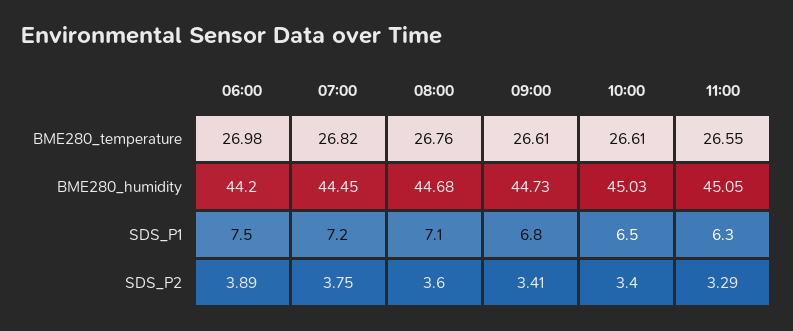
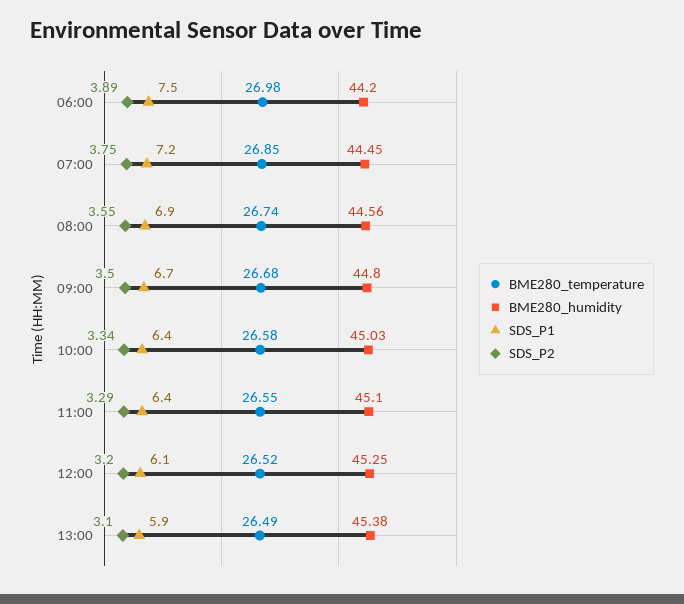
BME280_temperature, 07:00: 26.82 -> 26.85
BME280_temperature, 08:00: 26.76 -> 26.74
BME280_temperature, 09:00: 26.61 -> 26.68
BME280_temperature, 10:00: 26.61 -> 26.58
BME280_humidity, 08:00: 44.68 -> 44.56
BME280_humidity, 09:00: 44.73 -> 44.8
BME280_humidity, 11:00: 45.05 -> 45.1
SDS_P1, 08:00: 7.1 -> 6.9
SDS_P1, 09:00: 6.8 -> 6.7
SDS_P1, 10:00: 6.5 -> 6.4
SDS_P1, 11:00: 6.3 -> 6.4
SDS_P2, 08:00: 3.6 -> 3.55
SDS_P2, 09:00: 3.41 -> 3.5
SDS_P2, 10:00: 3.4 -> 3.34
BME280_temperature, 12:00: none -> 26.52
BME280_humidity, 12:00: none -> 45.25
SDS_P1, 12:00: none -> 6.1
SDS_P2, 12:00: none -> 3.2
BME280_temperature, 13:00: none -> 26.49
BME280_humidity, 13:00: none -> 45.38
SDS_P1, 13:00: none -> 5.9
SDS_P2, 13:00: none -> 3.1

